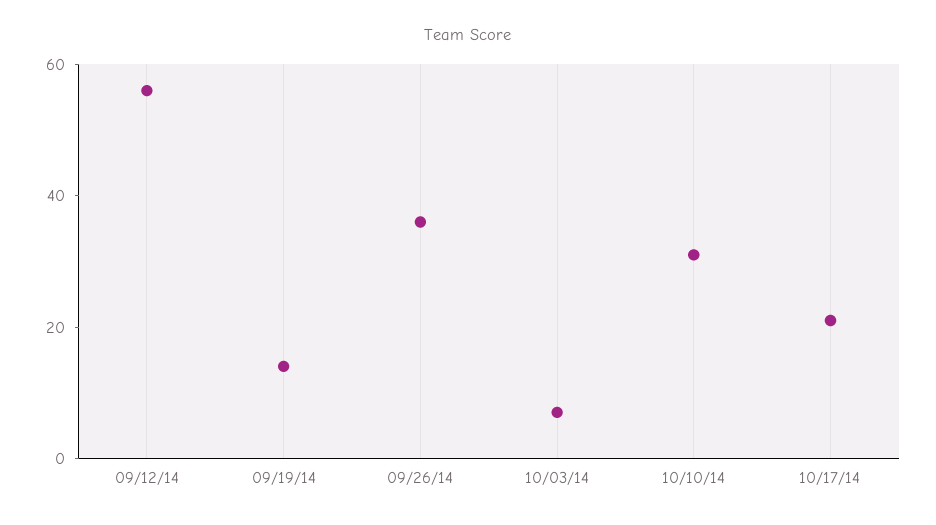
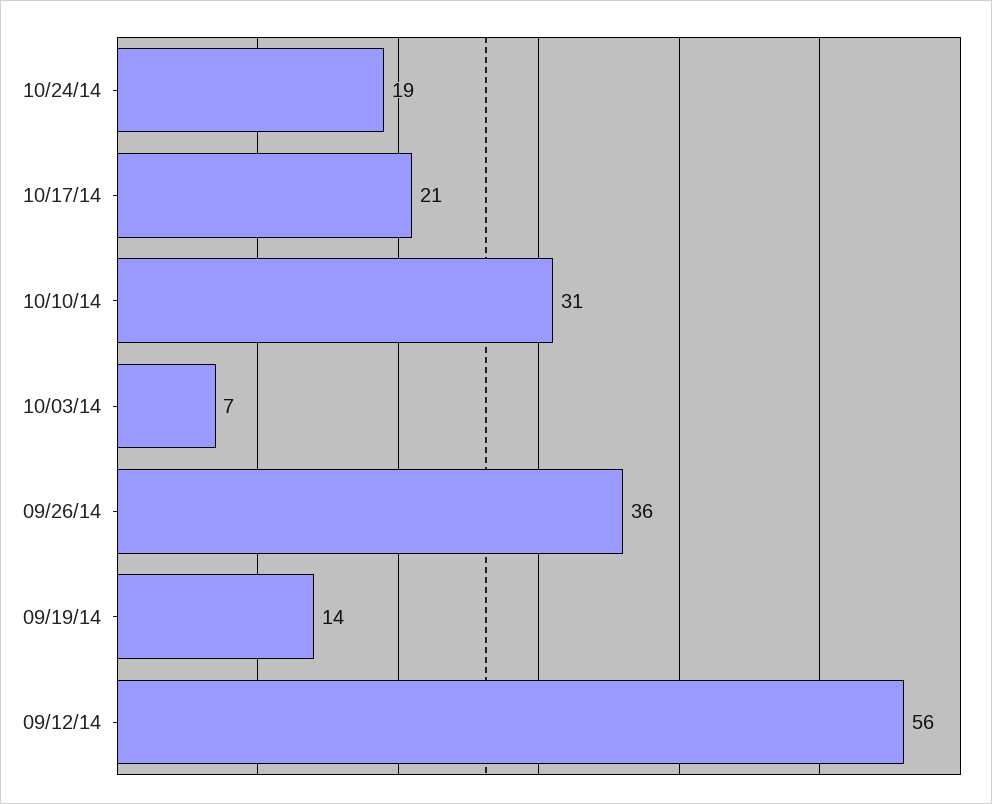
10/24/14: none -> 19

